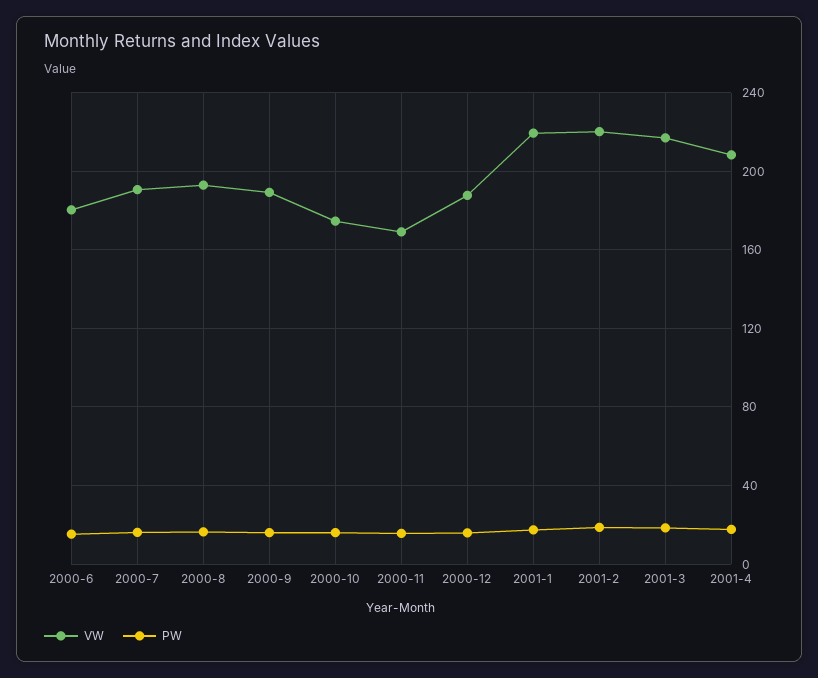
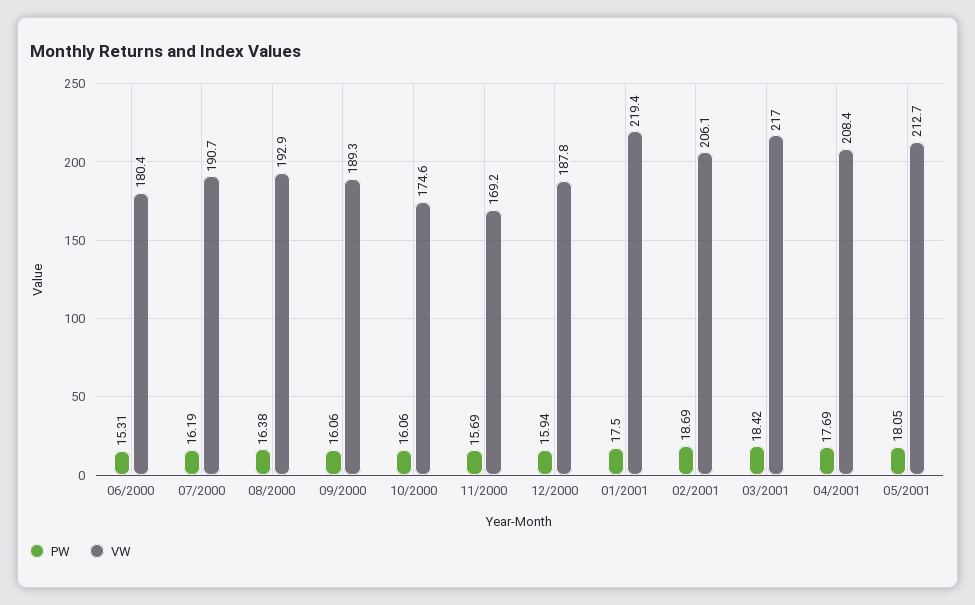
VW, 2001-2: 220 -> 206.1
PW, 05/2001: none -> 18.05
VW, 05/2001: none -> 212.7

